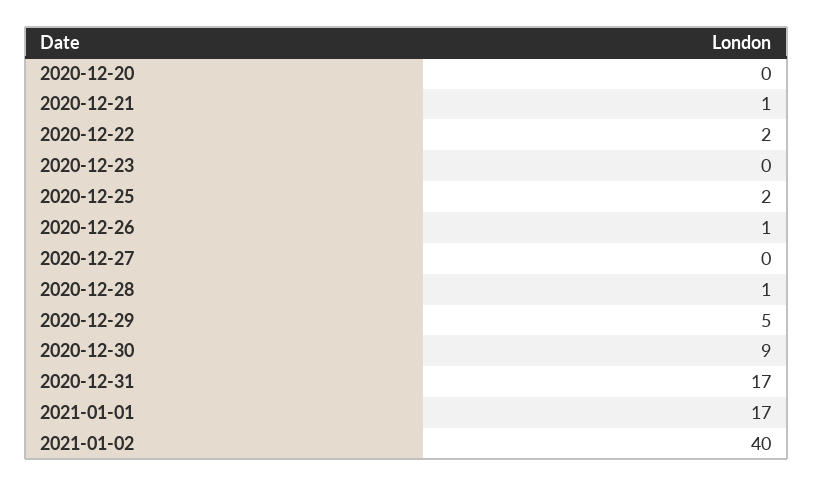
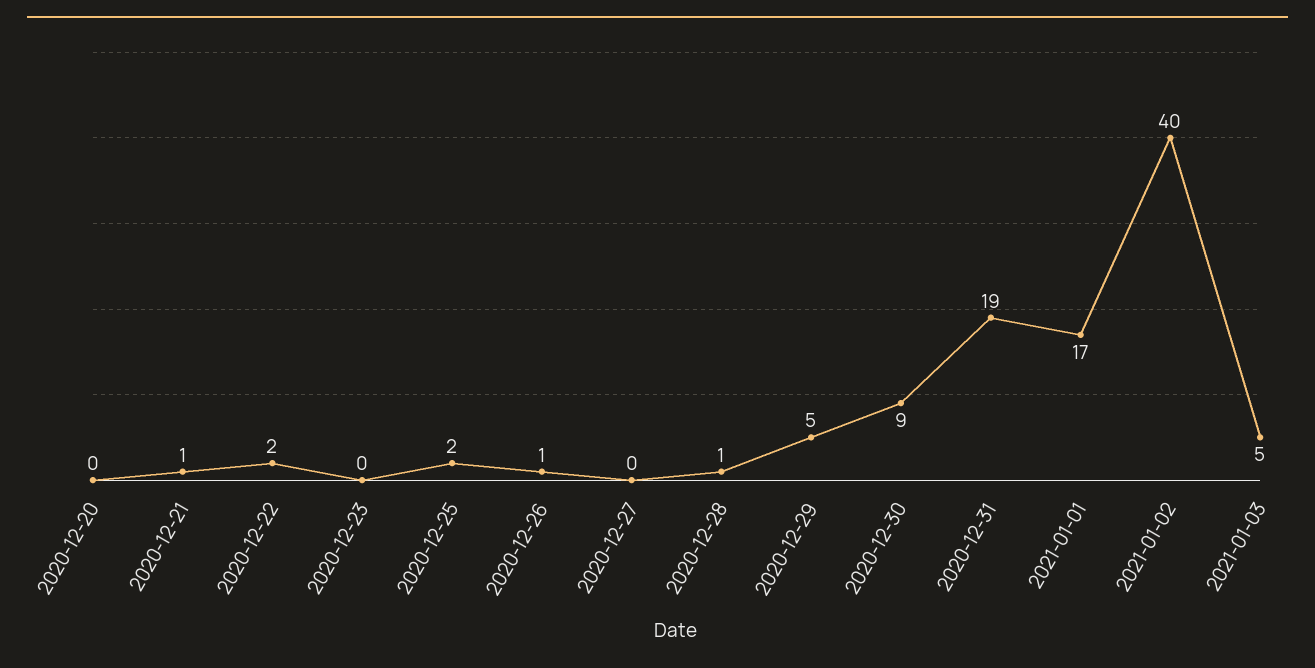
2020-12-31: 17 -> 19
2021-01-03: none -> 5

